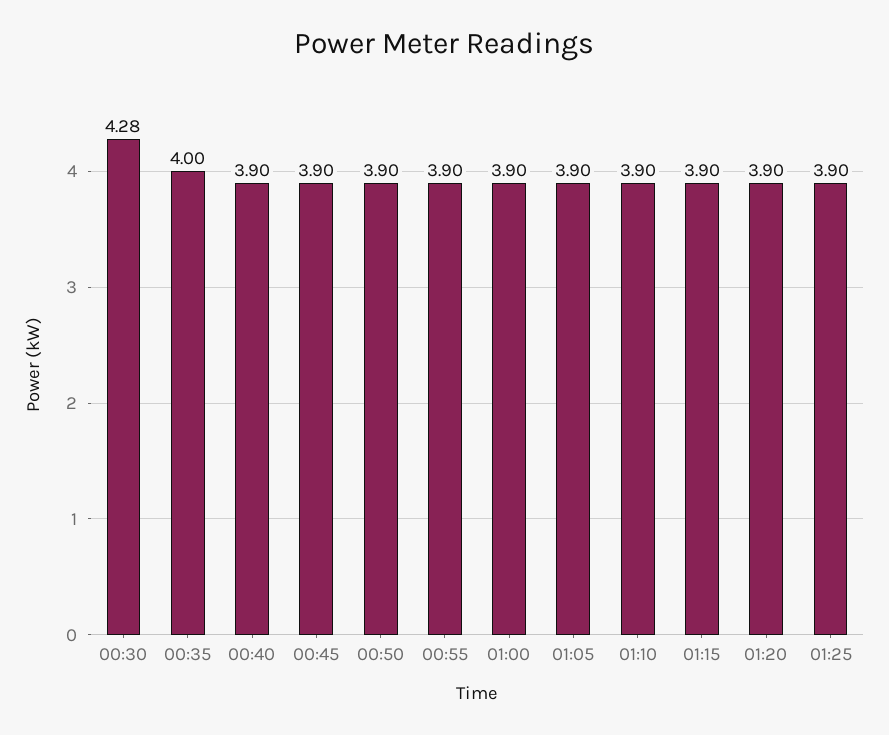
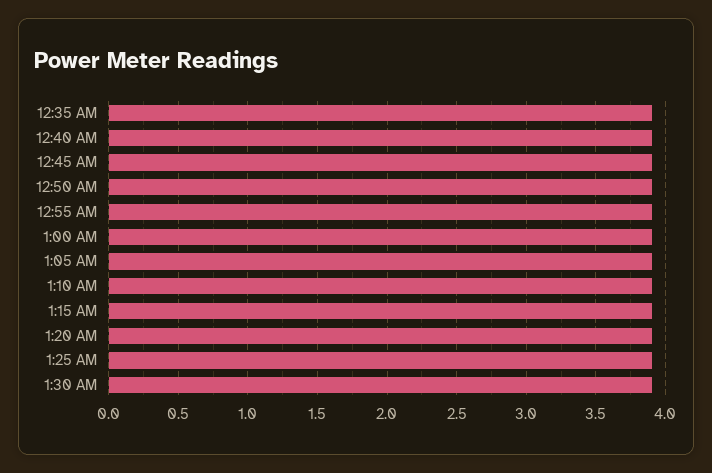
00:30: 4.28 -> none
00:35: 4 -> 3.9
1:30 AM: none -> 3.9

